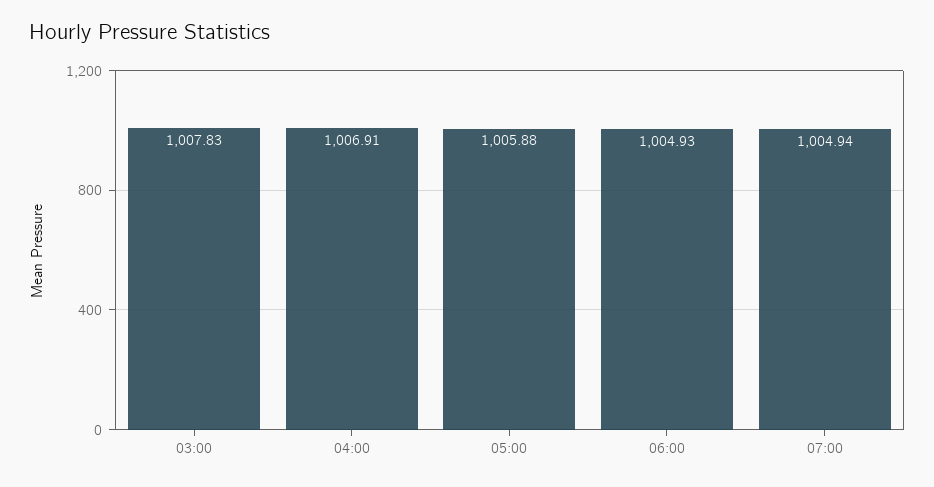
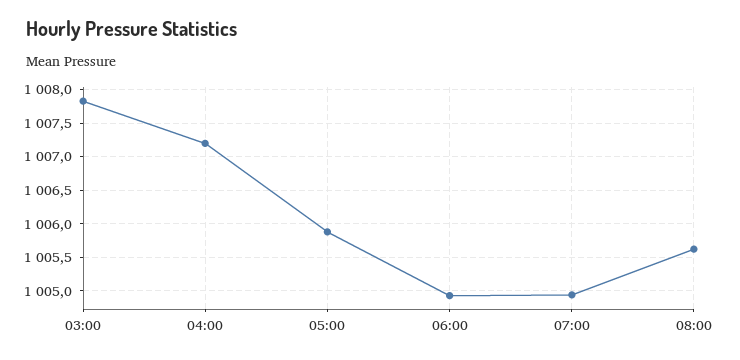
04:00: 1006.91 -> 1007.2
08:00: none -> 1005.6

